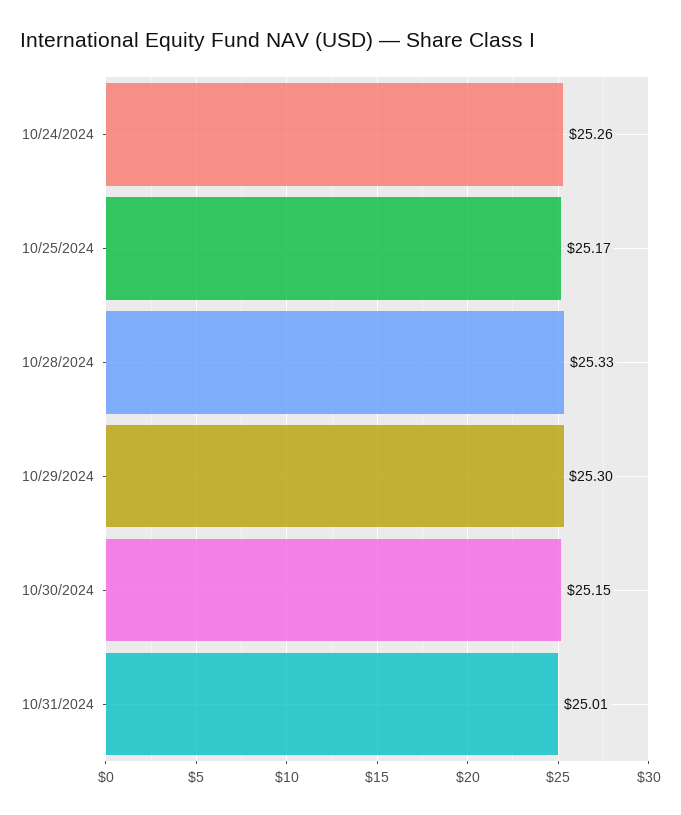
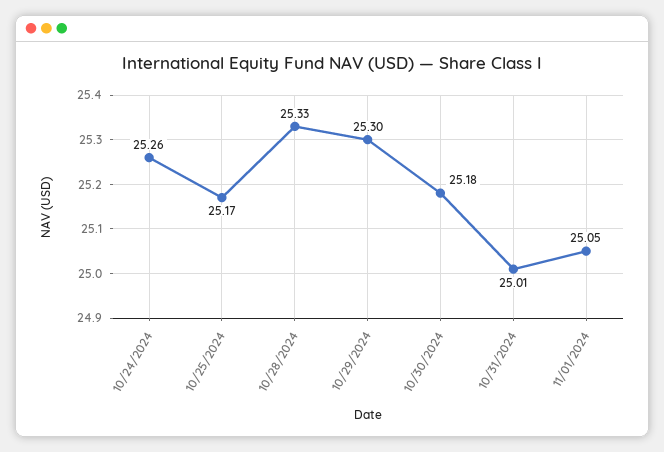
10/30/2024: 25.15 -> 25.18
11/01/2024: none -> 25.05

